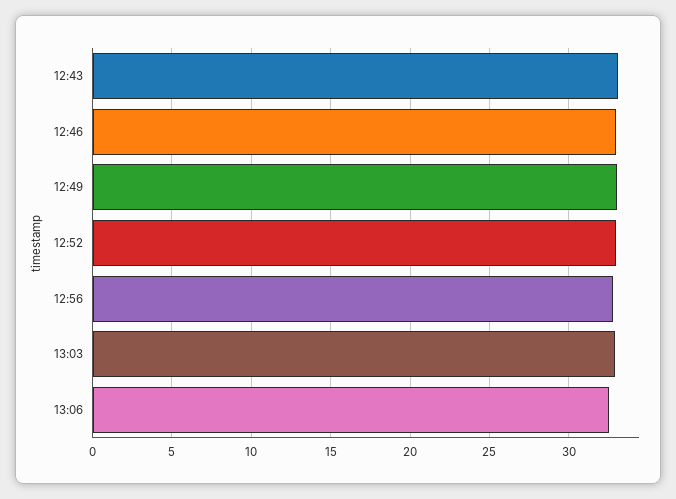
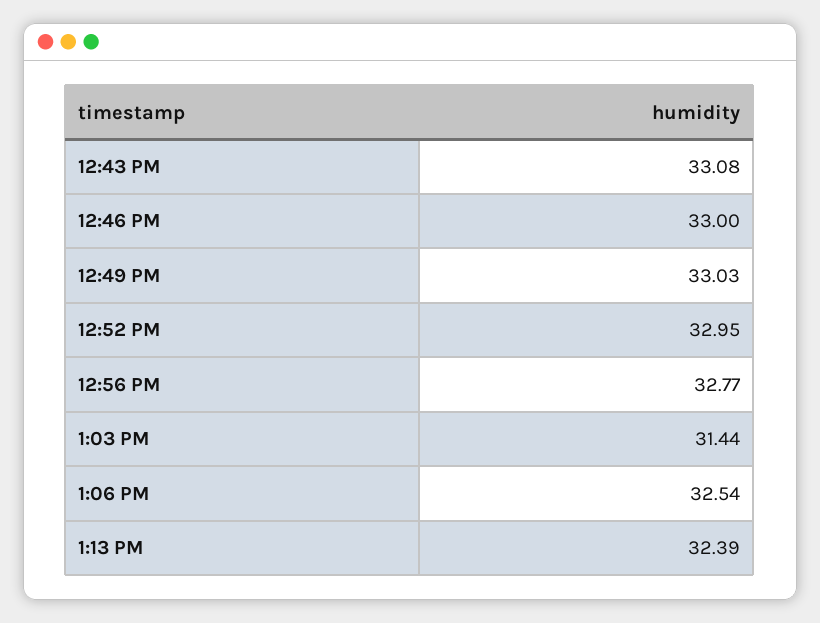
13:03: 33 -> 31.44
1:13 PM: none -> 32.39

